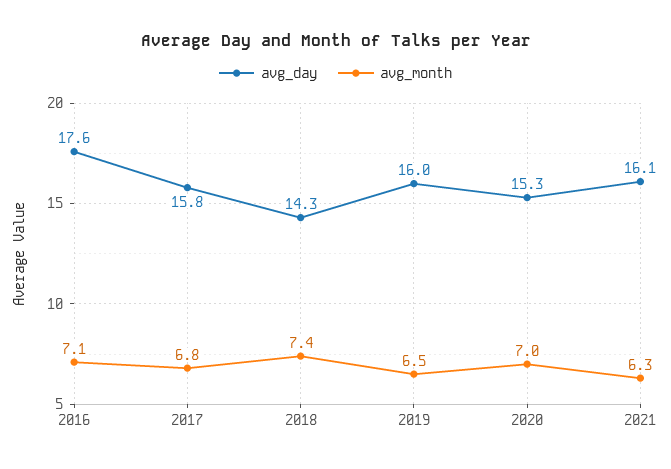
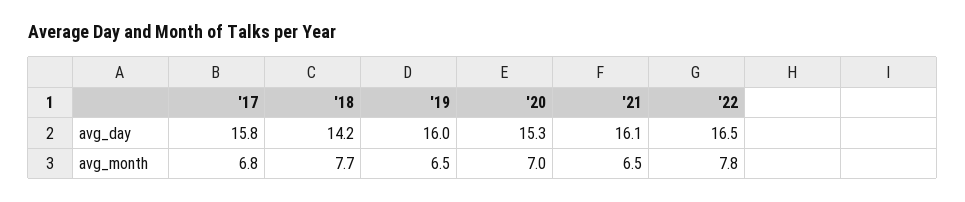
avg_day, 2016: 17.6 -> none
avg_month, 2016: 7.1 -> none
avg_day, 2018: 14.3 -> 14.2
avg_month, 2018: 7.4 -> 7.7
avg_month, 2021: 6.3 -> 6.5
avg_day, '22: none -> 16.5
avg_month, '22: none -> 7.8

